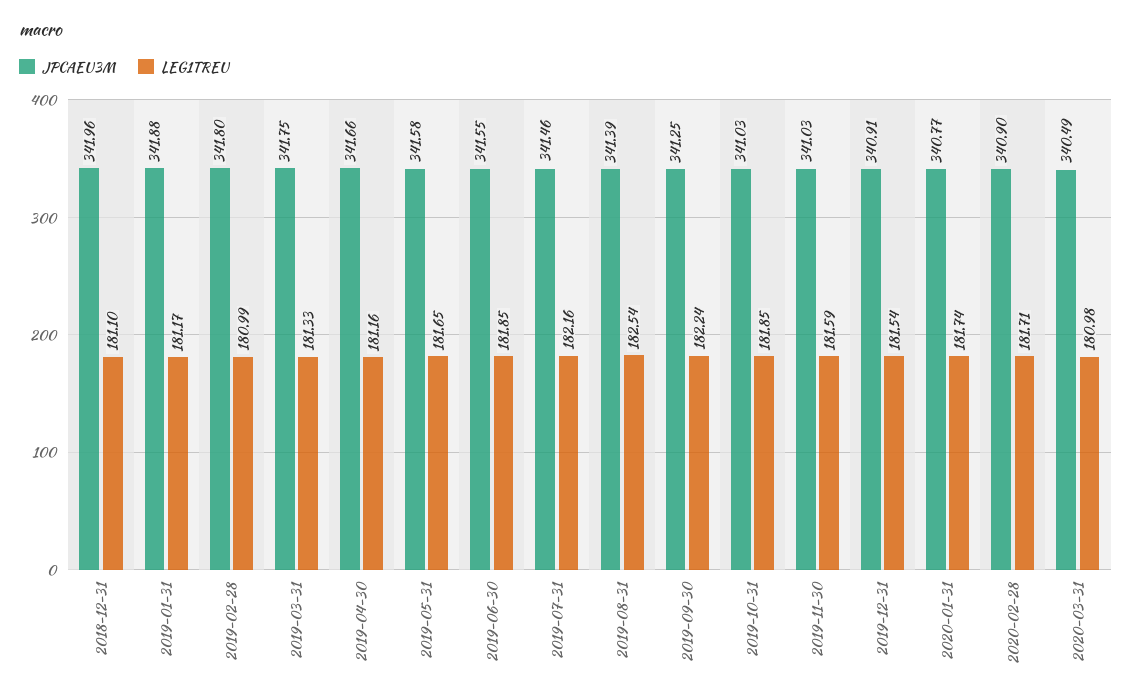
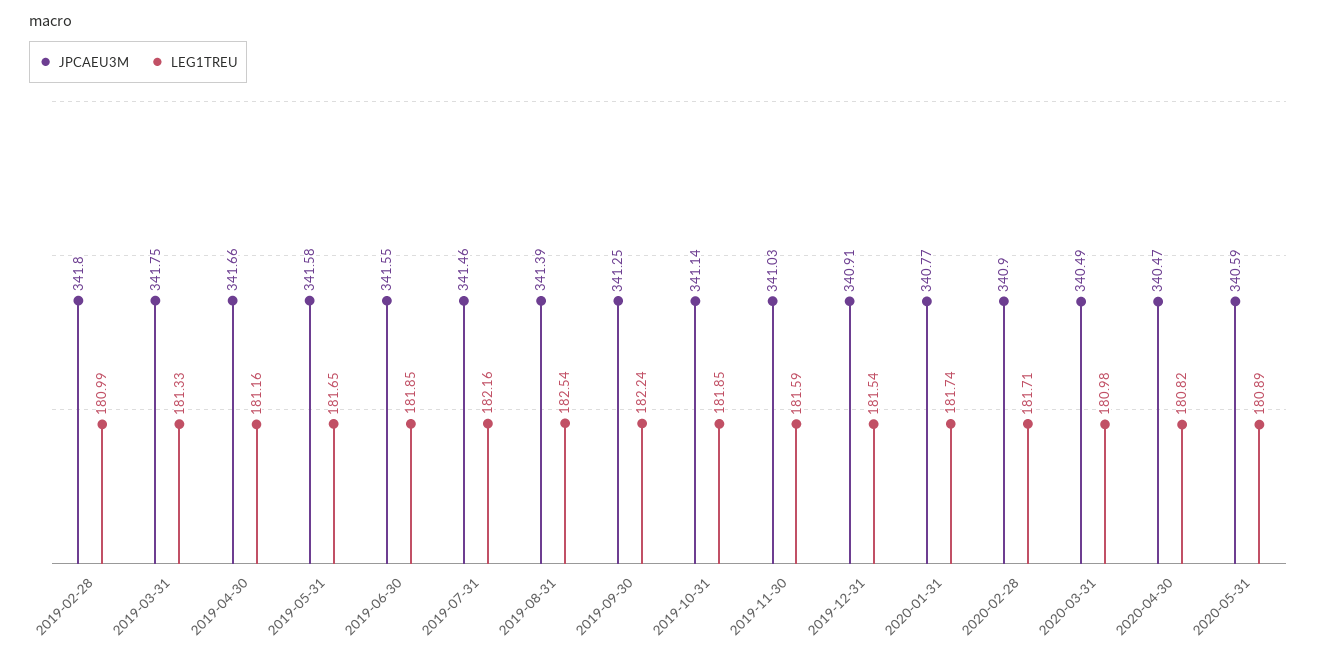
JPCAEU3M, 2018-12-31: 341.96 -> none
LEG1TREU, 2018-12-31: 181.1 -> none
JPCAEU3M, 2019-01-31: 341.88 -> none
LEG1TREU, 2019-01-31: 181.17 -> none
JPCAEU3M, 2019-10-31: 341.03 -> 341.14
JPCAEU3M, 2020-04-30: none -> 340.47
LEG1TREU, 2020-04-30: none -> 180.82
JPCAEU3M, 2020-05-31: none -> 340.59
LEG1TREU, 2020-05-31: none -> 180.89

